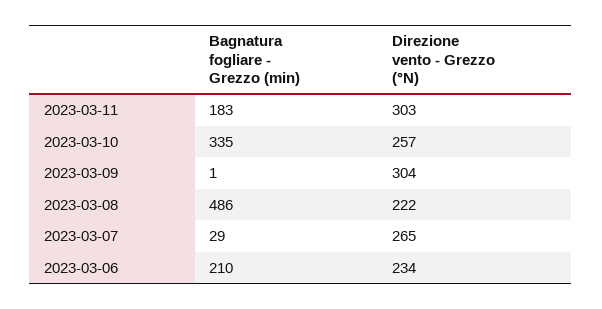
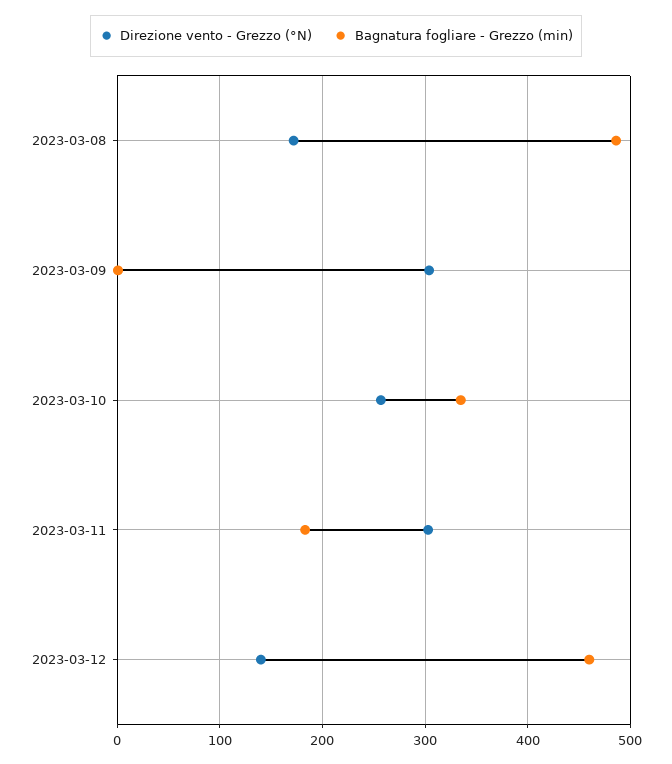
Direzione vento - Grezzo (°N), 2023-03-08: 222 -> 170
Bagnatura fogliare - Grezzo (min), 2023-03-07: 29 -> none
Direzione vento - Grezzo (°N), 2023-03-07: 265 -> none
Bagnatura fogliare - Grezzo (min), 2023-03-06: 210 -> none
Direzione vento - Grezzo (°N), 2023-03-06: 234 -> none
Direzione vento - Grezzo (°N), 2023-03-12: none -> 140
Bagnatura fogliare - Grezzo (min), 2023-03-12: none -> 460

